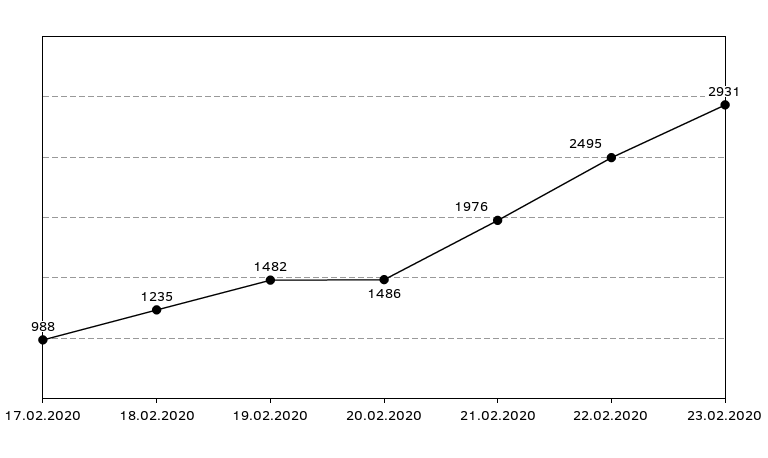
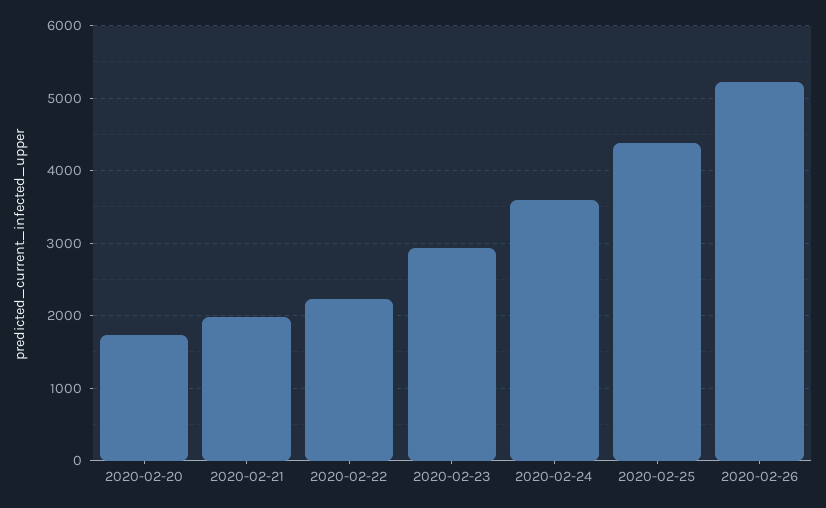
17.02.2020: 988 -> none
18.02.2020: 1235 -> none
19.02.2020: 1482 -> none
20.02.2020: 1486 -> 1700
22.02.2020: 2495 -> 2200
2020-02-24: none -> 3600
2020-02-25: none -> 4400
2020-02-26: none -> 5200

